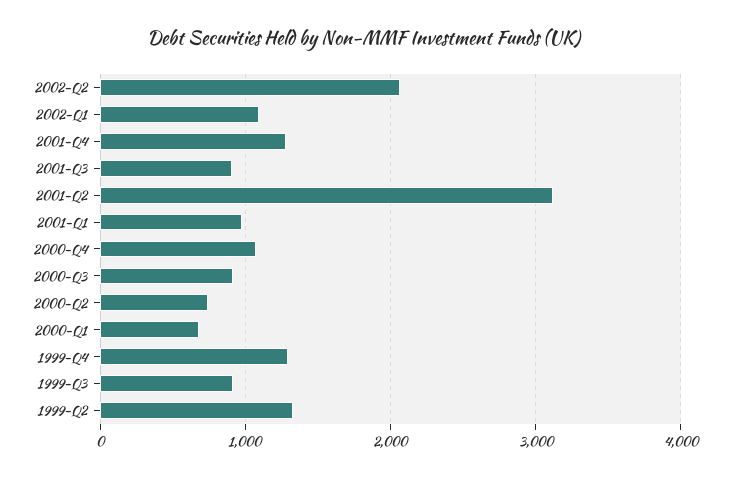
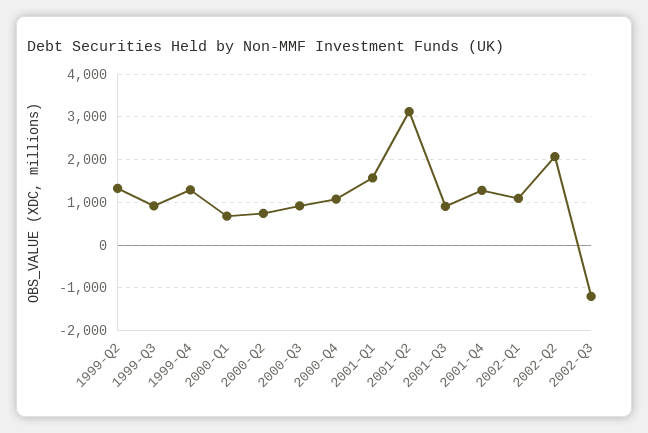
2001-Q1: 1000 -> 1600
2002-Q3: none -> -1200

